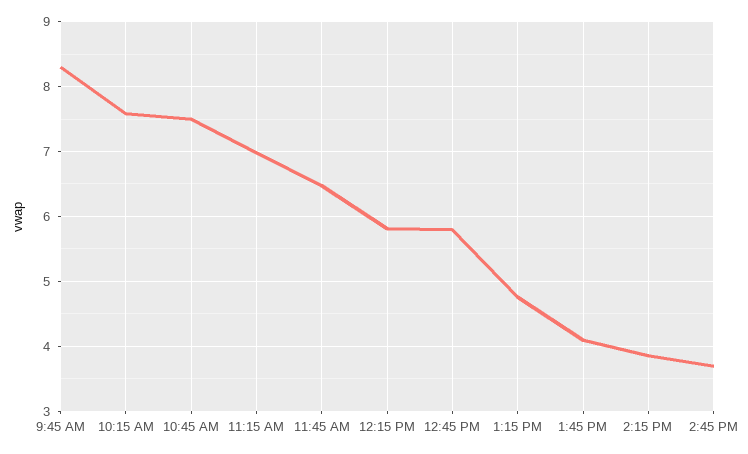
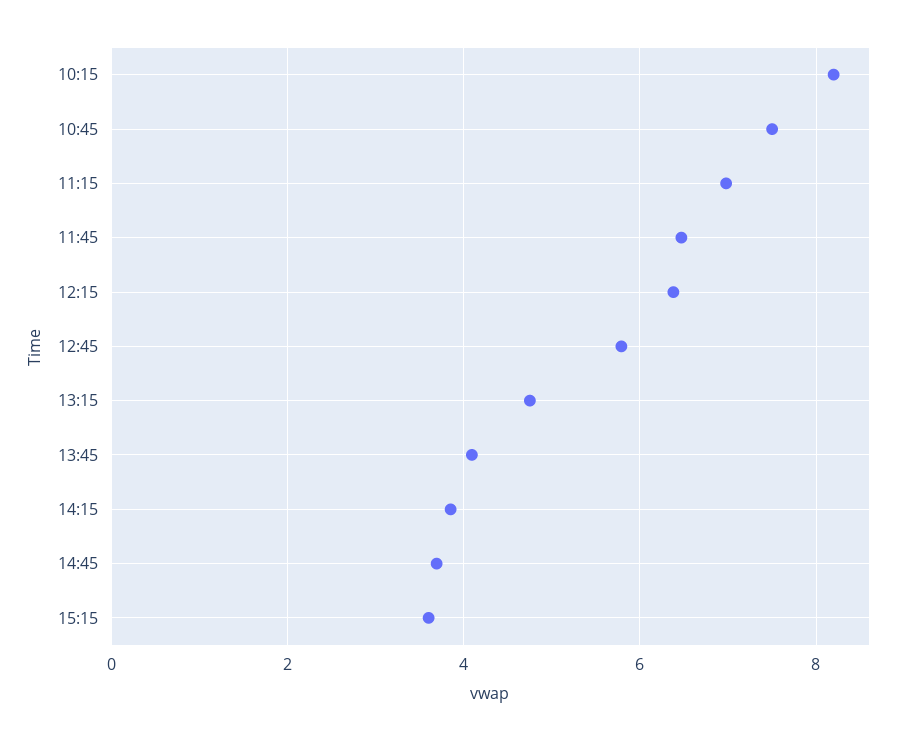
9:45 AM: 8.3 -> none
10:15 AM: 7.6 -> 8.2
12:15 PM: 5.8 -> 6.4
15:15: none -> 3.6

